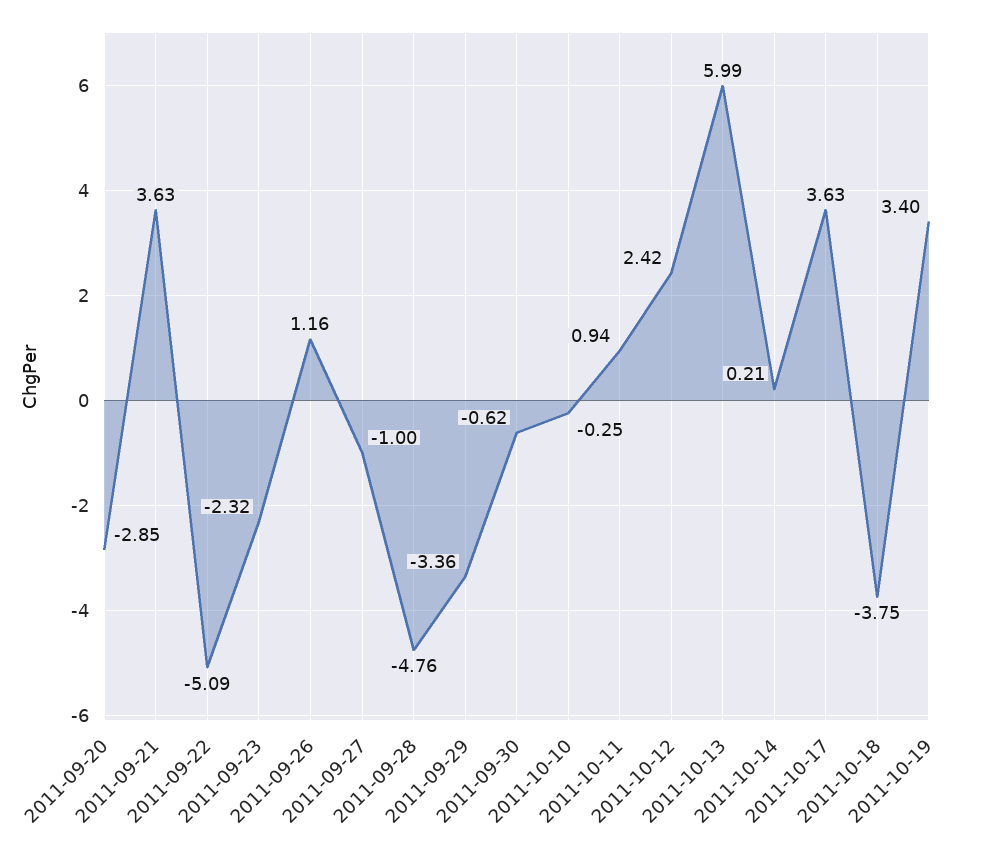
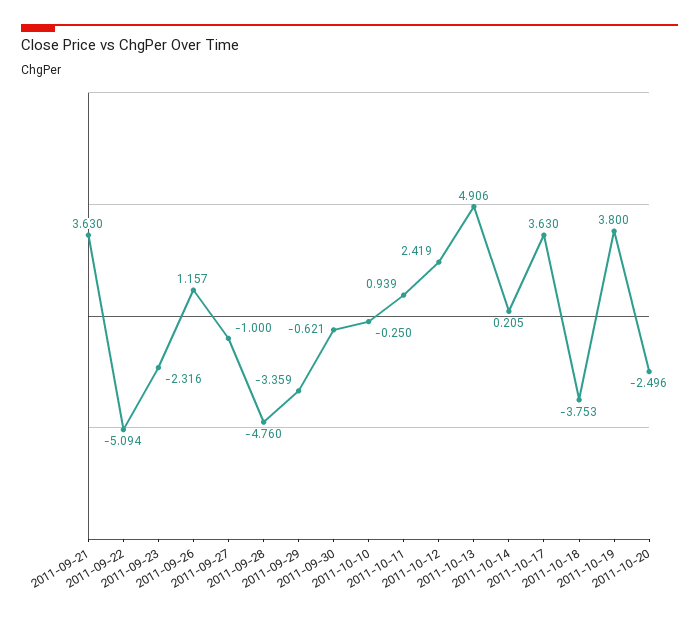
2011-09-20: -2.85 -> none
2011-10-13: 5.99 -> 4.906
2011-10-19: 3.4 -> 3.8
2011-10-20: none -> -2.496

